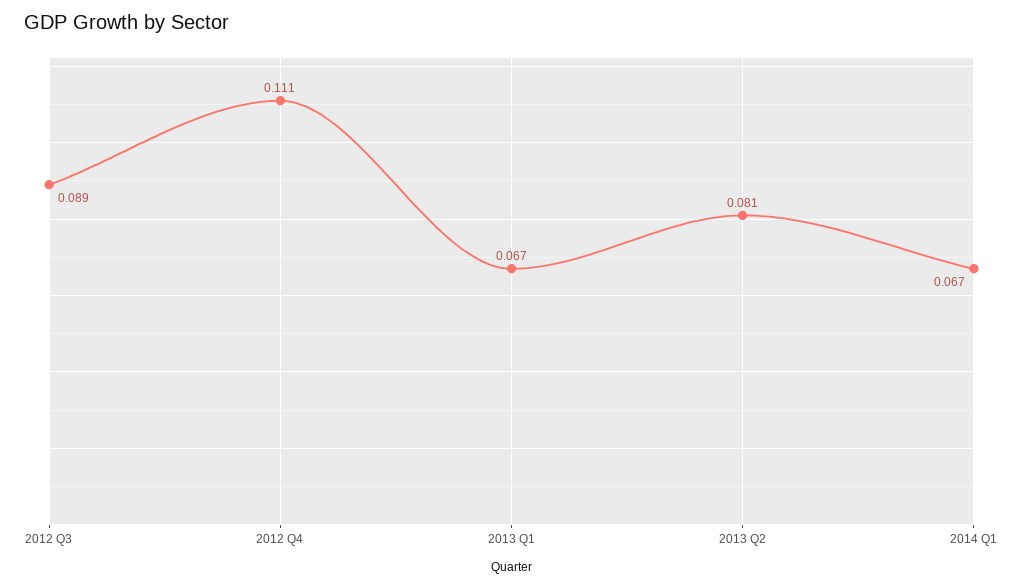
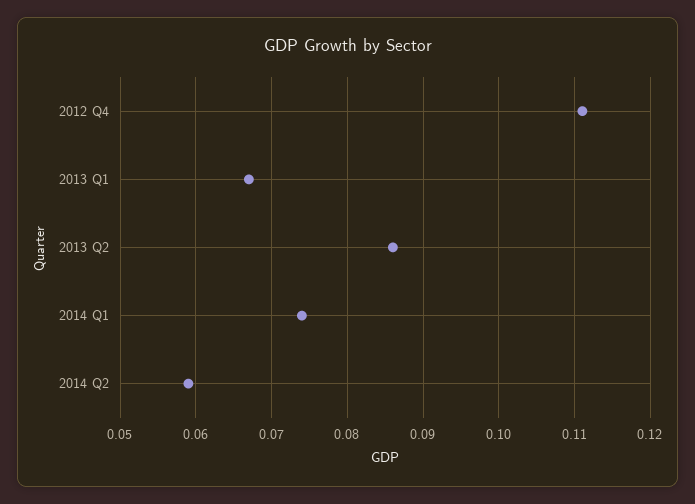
2012 Q3: 0.089 -> none
2013 Q2: 0.081 -> 0.086
2014 Q1: 0.067 -> 0.074
2014 Q2: none -> 0.059

